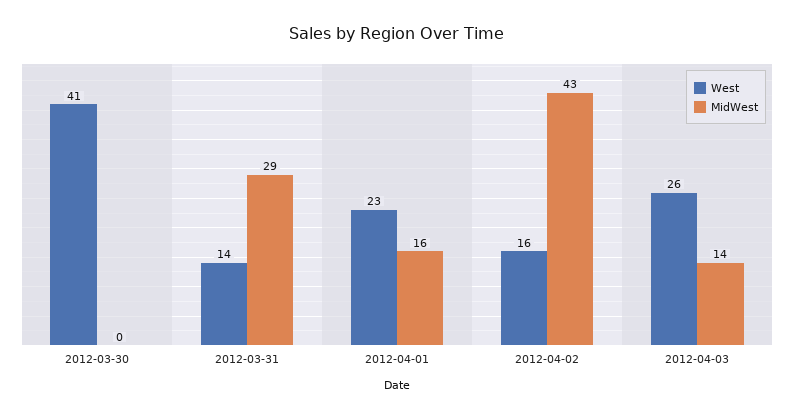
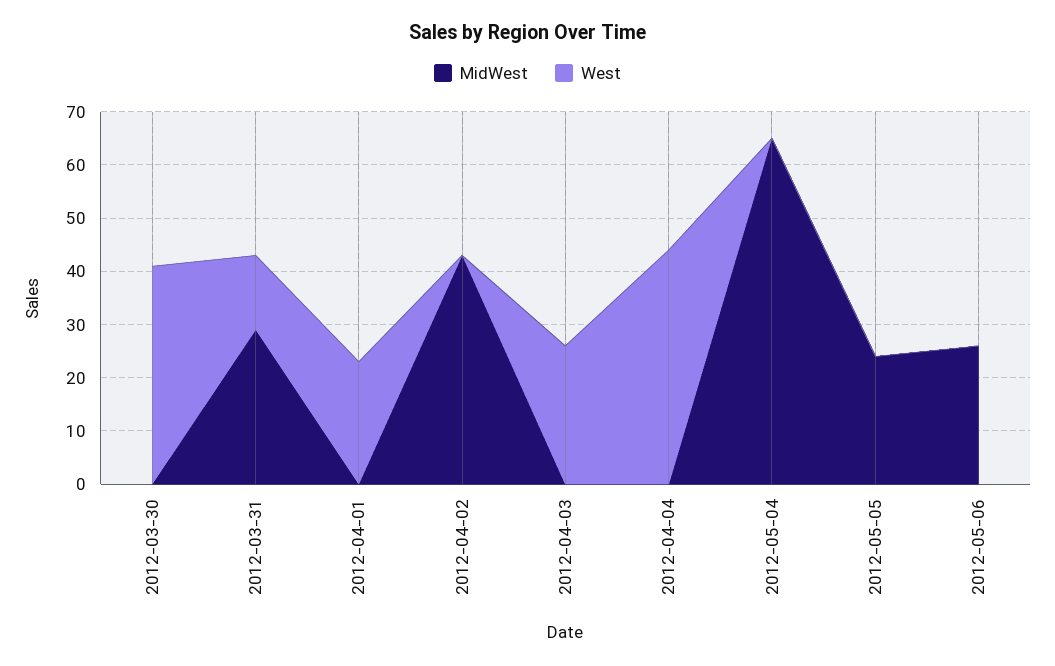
MidWest, 2012-04-01: 16 -> 0
West, 2012-04-02: 16 -> 0
MidWest, 2012-04-03: 14 -> 0
MidWest, 2012-04-04: none -> 0
West, 2012-04-04: none -> 45
MidWest, 2012-05-04: none -> 65
West, 2012-05-04: none -> 0
MidWest, 2012-05-05: none -> 25
West, 2012-05-05: none -> 0
MidWest, 2012-05-06: none -> 25
West, 2012-05-06: none -> 0

